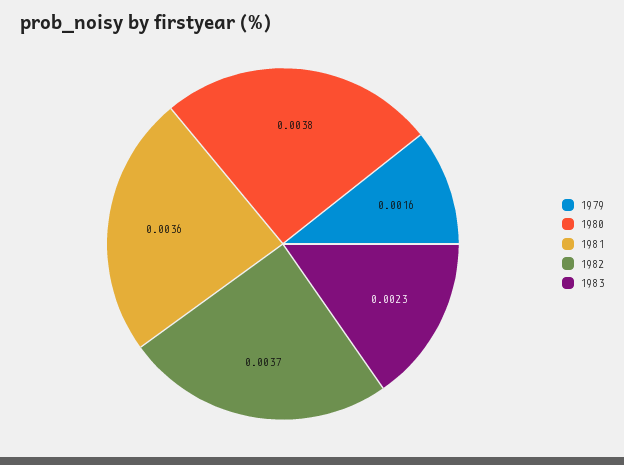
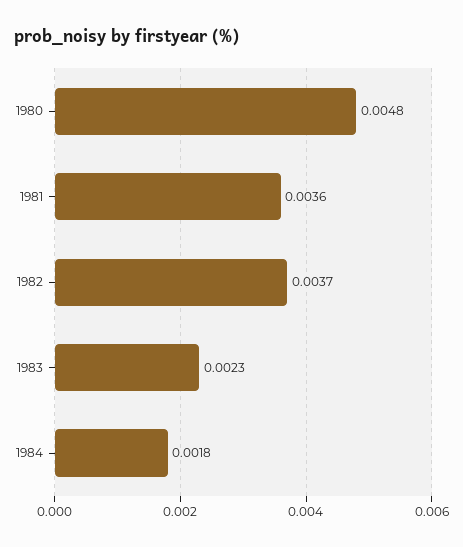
1979: 0.0016 -> none
1980: 0.0038 -> 0.0048
1984: none -> 0.0018

